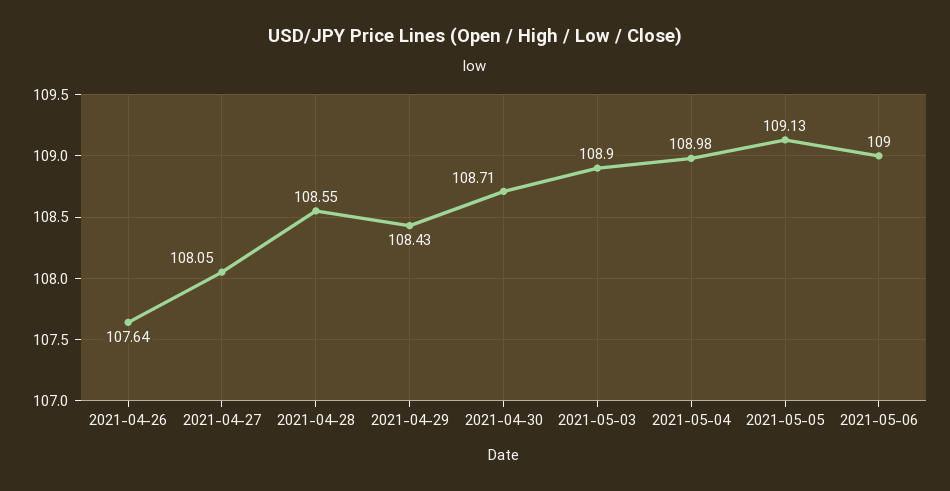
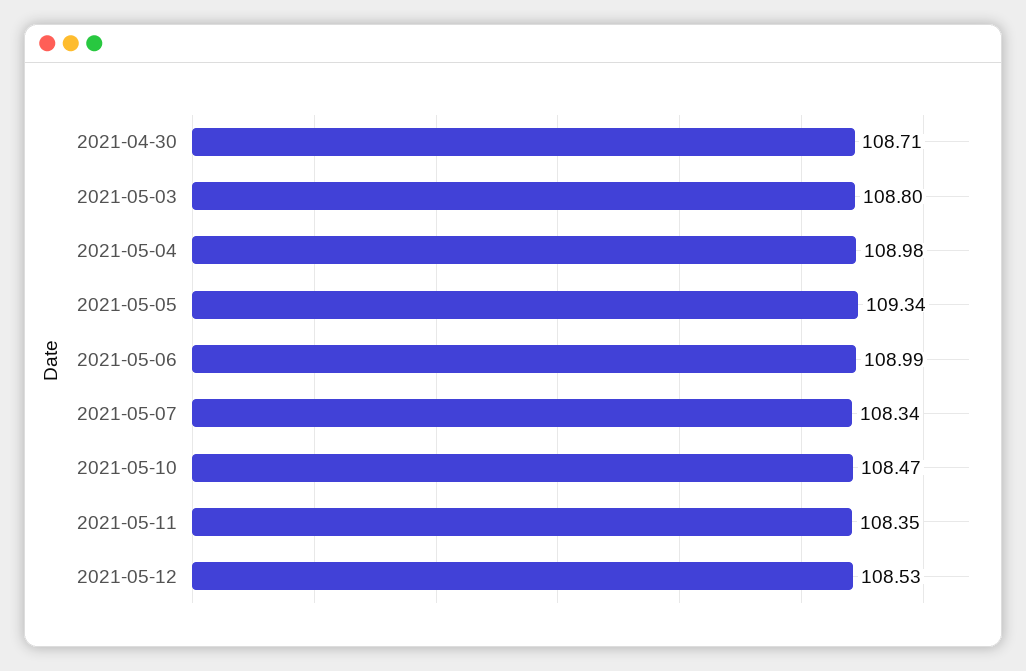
2021-04-26: 107.64 -> none
2021-04-27: 108.05 -> none
2021-04-28: 108.55 -> none
2021-04-29: 108.43 -> none
2021-05-03: 108.9 -> 108.8
2021-05-05: 109.13 -> 109.34
2021-05-06: 109 -> 108.99
2021-05-07: none -> 108.34
2021-05-10: none -> 108.47
2021-05-11: none -> 108.35
2021-05-12: none -> 108.53

